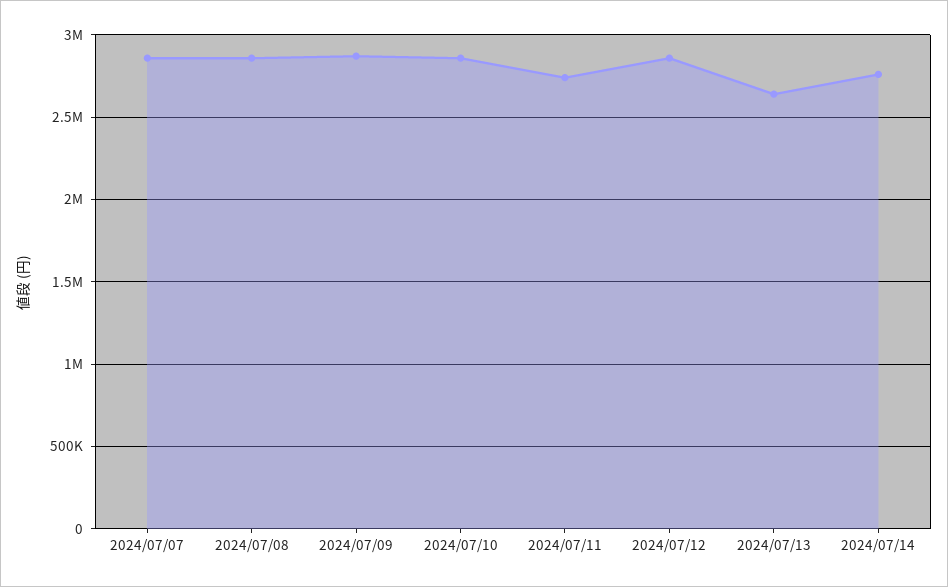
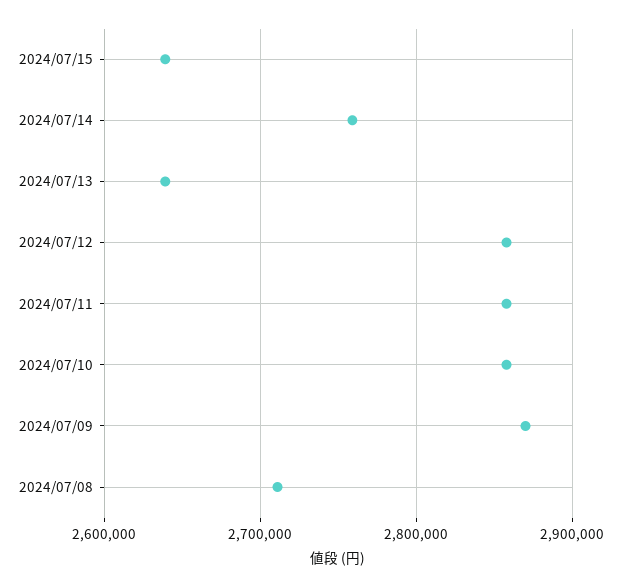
2024/07/07: 2850000 -> none
2024/07/08: 2850000 -> 2710000
2024/07/11: 2750000 -> 2860000
2024/07/15: none -> 2640000

